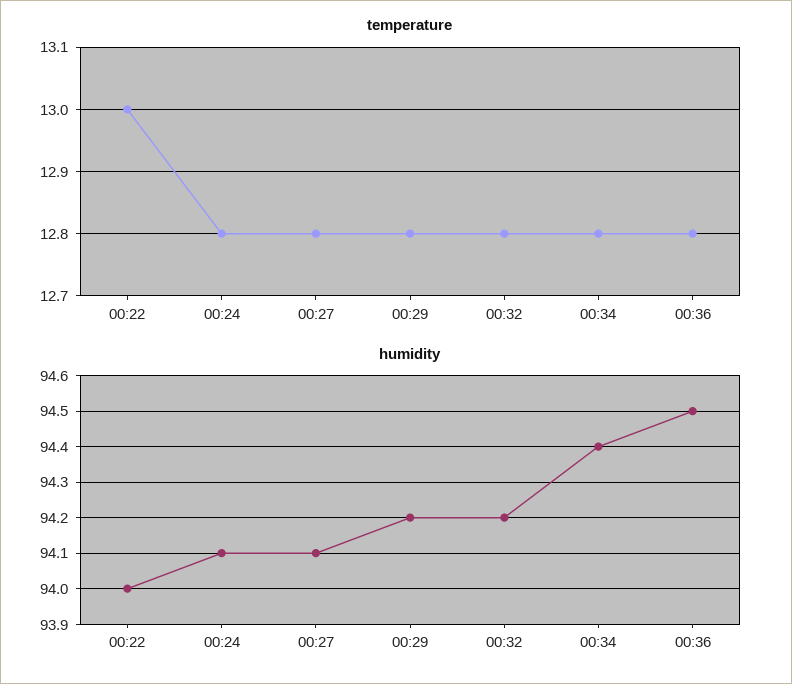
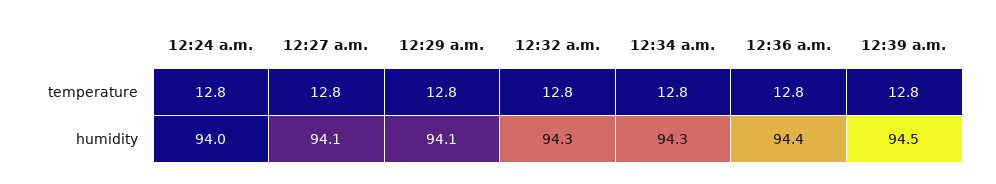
temperature, 00:22: 13 -> none
humidity, 00:22: 94 -> none
humidity, 00:24: 94.1 -> 94
humidity, 00:29: 94.2 -> 94.1
humidity, 00:32: 94.2 -> 94.3
humidity, 00:34: 94.4 -> 94.3
humidity, 00:36: 94.5 -> 94.4
temperature, 12:39 a.m.: none -> 12.8
humidity, 12:39 a.m.: none -> 94.5

